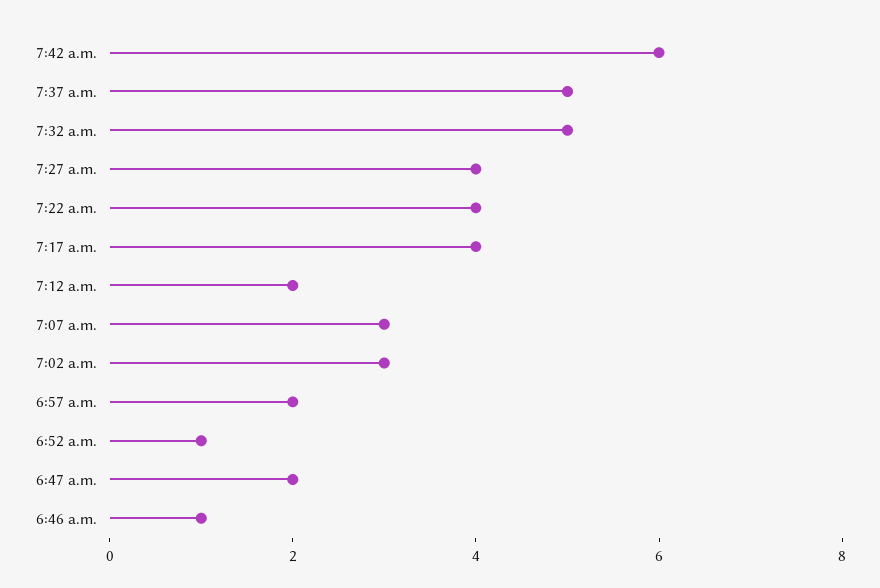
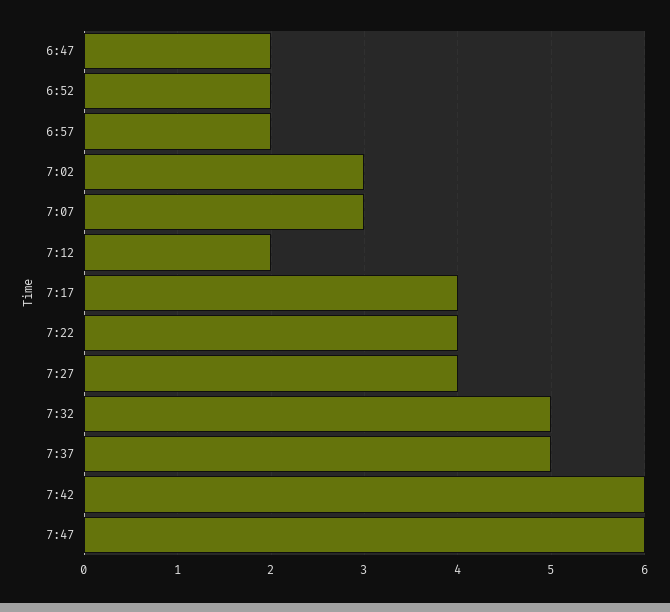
6:52 a.m.: 1 -> 2
6:46 a.m.: 1 -> none
7:47: none -> 6

